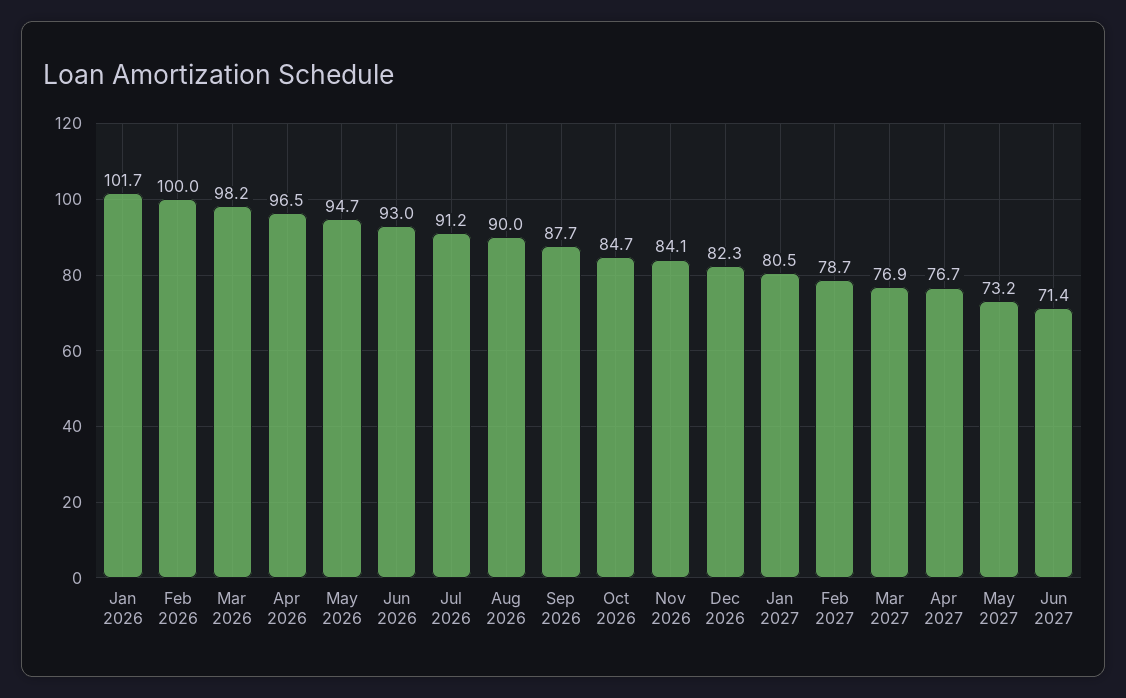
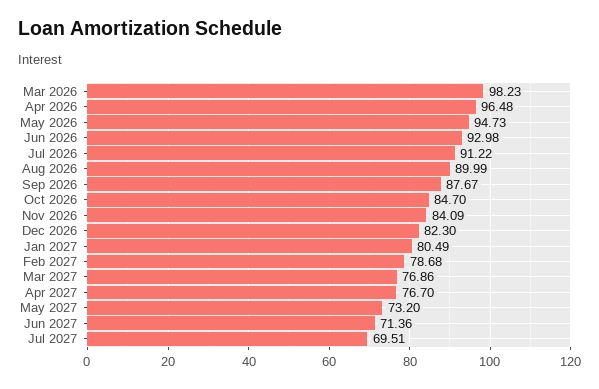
Jan 2026: 101.7 -> none
Feb 2026: 100 -> none
Jul 2027: none -> 69.51

